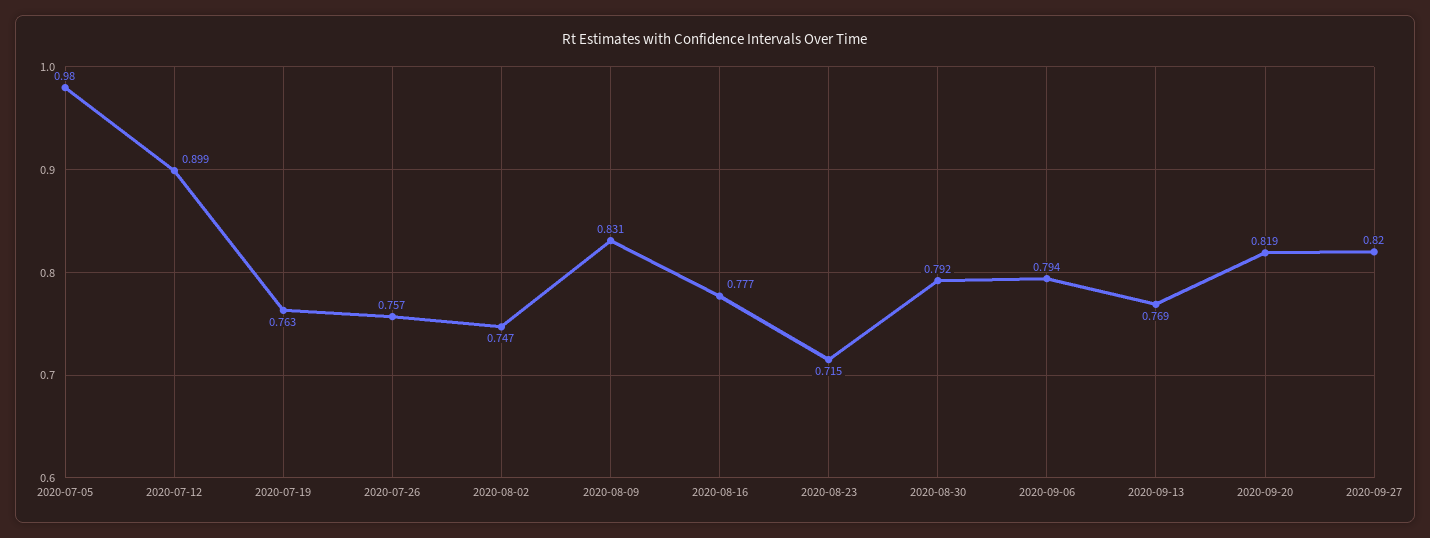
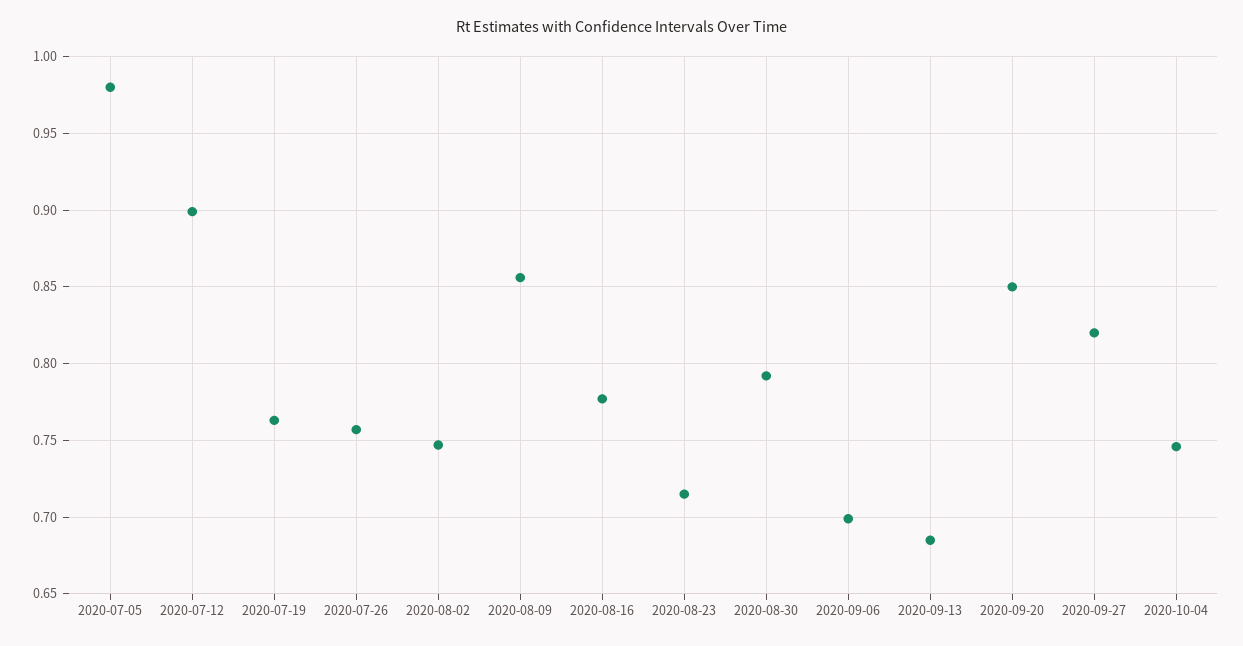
2020-08-09: 0.831 -> 0.855
2020-09-06: 0.794 -> 0.7
2020-09-13: 0.769 -> 0.685
2020-09-20: 0.819 -> 0.85
2020-10-04: none -> 0.745

